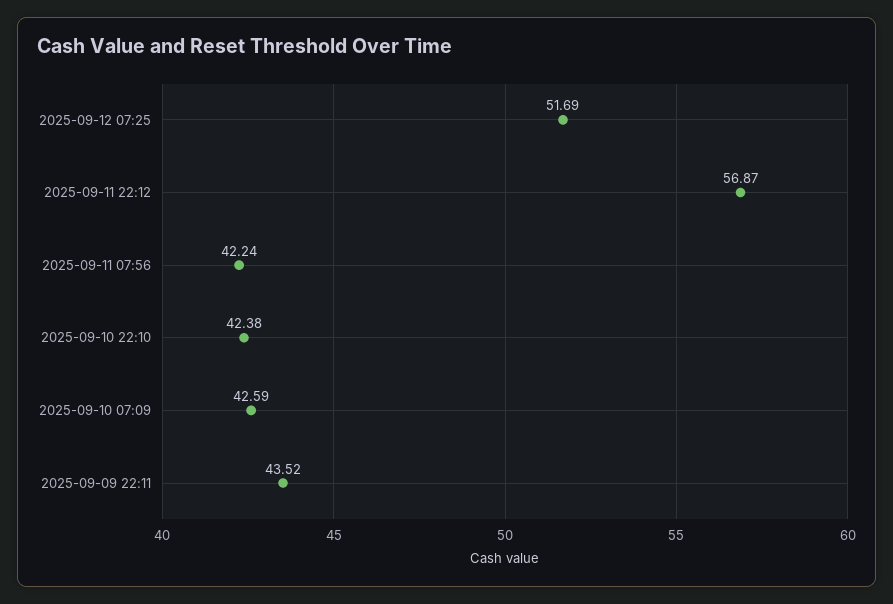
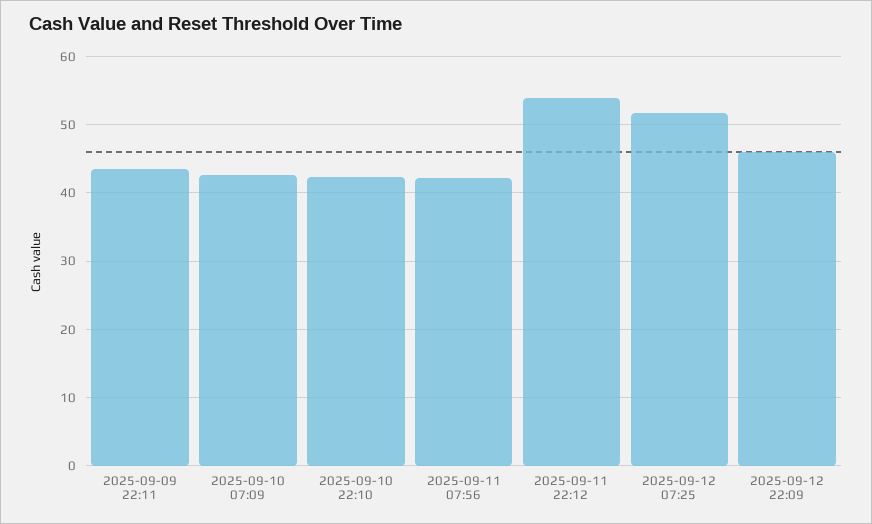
2025-09-11 22:12: 56.87 -> 54
2025-09-12 22:09: none -> 46

